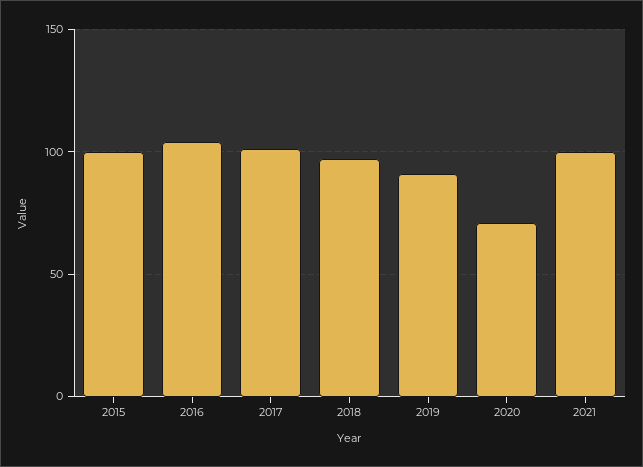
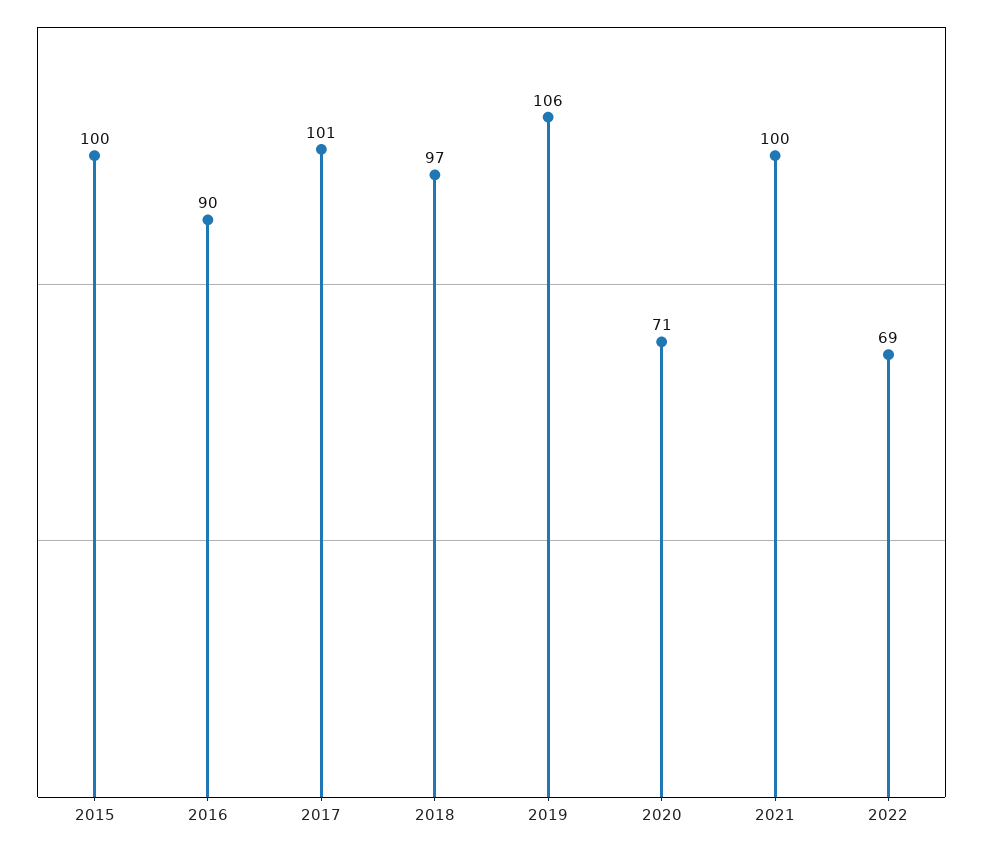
2016: 105 -> 90
2019: 90 -> 106
2022: none -> 69

